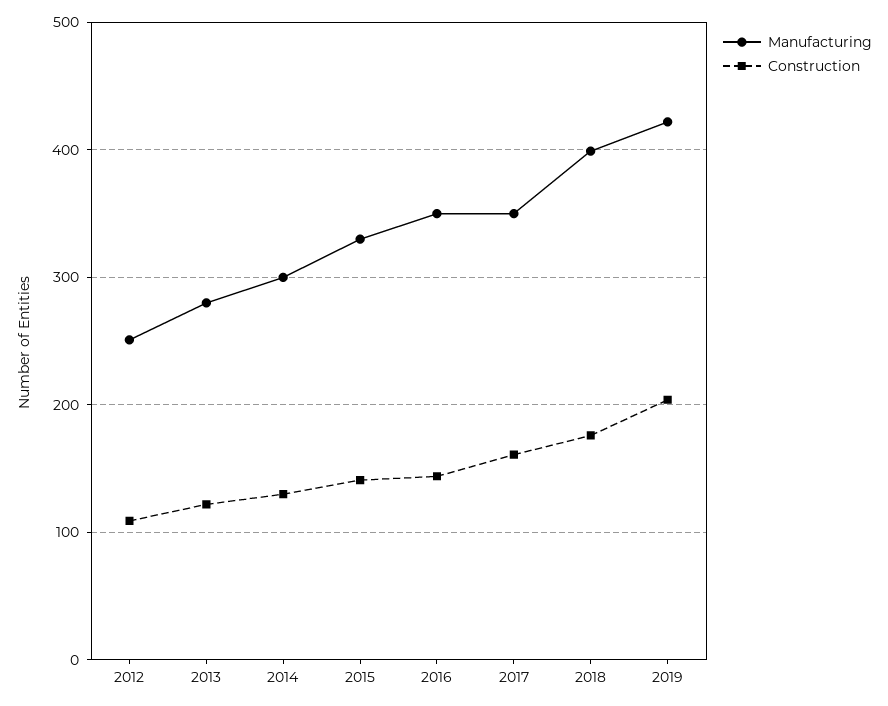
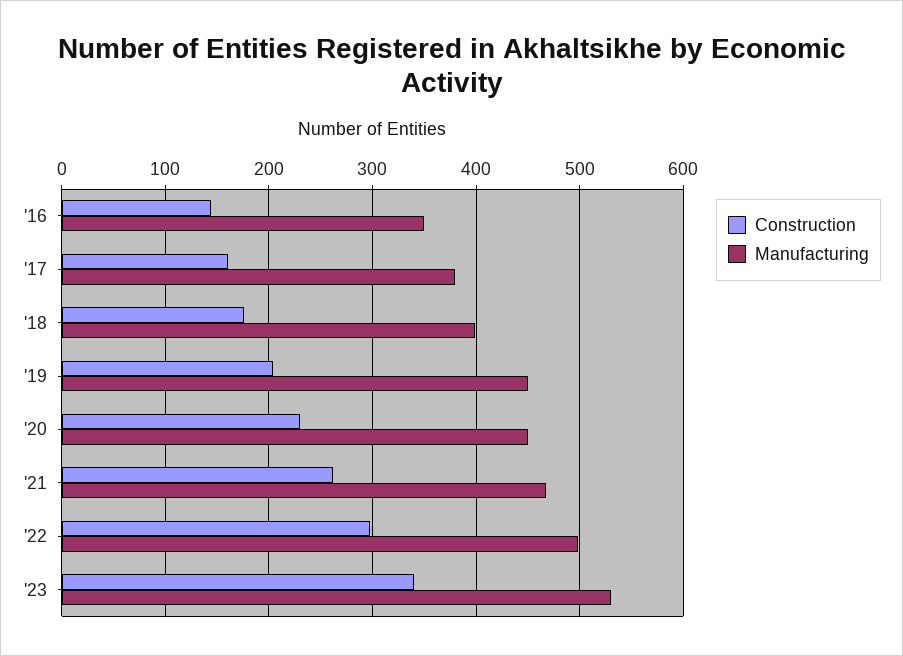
Manufacturing, 2012: 250 -> none
Construction, 2012: 110 -> none
Manufacturing, 2013: 280 -> none
Construction, 2013: 120 -> none
Manufacturing, 2014: 300 -> none
Construction, 2014: 130 -> none
Manufacturing, 2015: 330 -> none
Construction, 2015: 140 -> none
Manufacturing, 2017: 350 -> 380
Manufacturing, 2019: 420 -> 450
Construction, '20: none -> 230
Manufacturing, '20: none -> 450
Construction, '21: none -> 260
Manufacturing, '21: none -> 470
Construction, '22: none -> 300
Manufacturing, '22: none -> 500
Construction, '23: none -> 340
Manufacturing, '23: none -> 530

